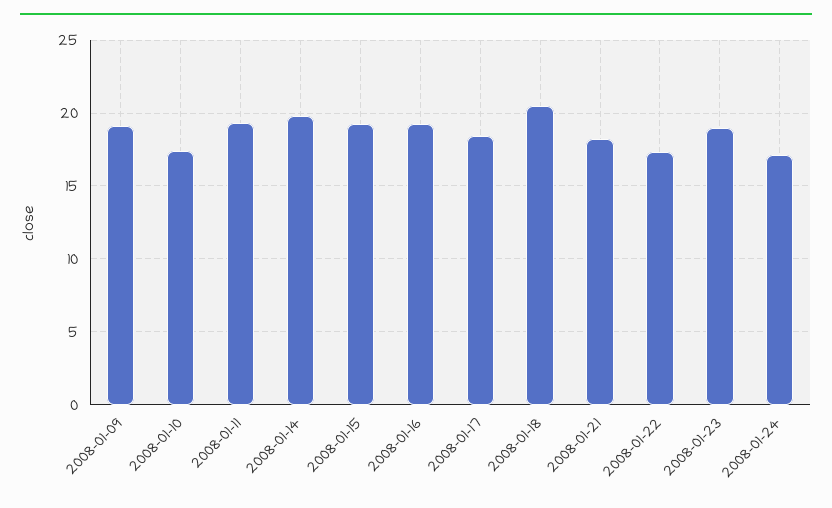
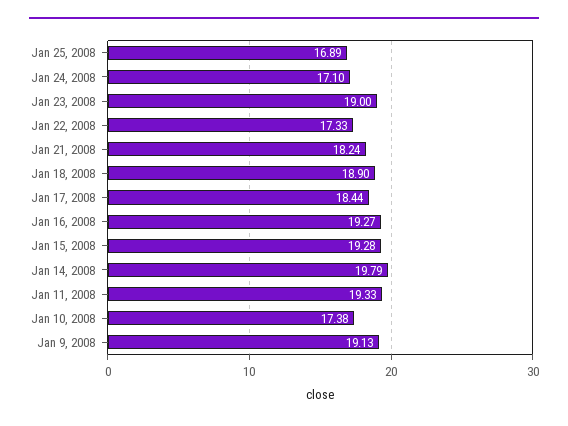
2008-01-18: 20.5 -> 18.9
Jan 25, 2008: none -> 16.89

